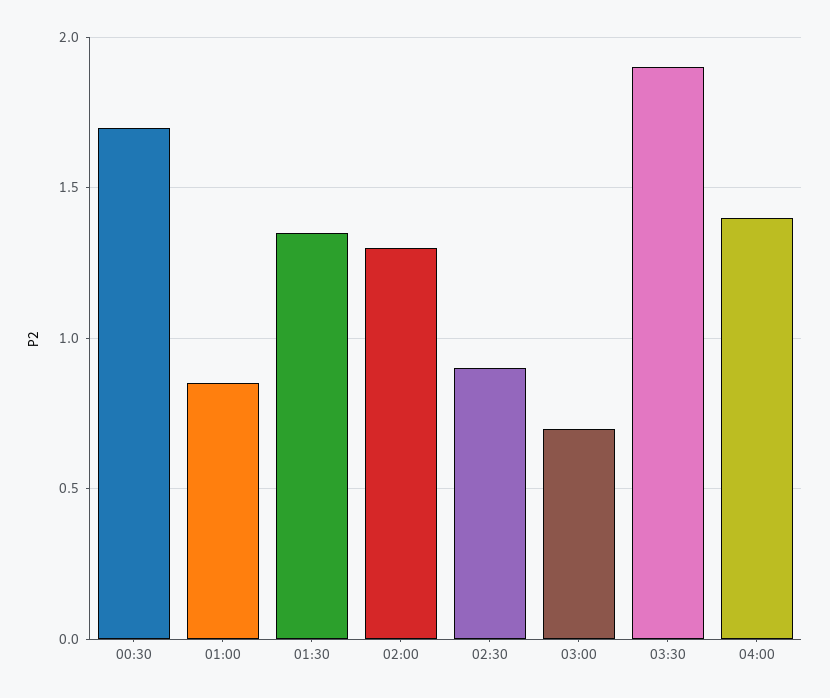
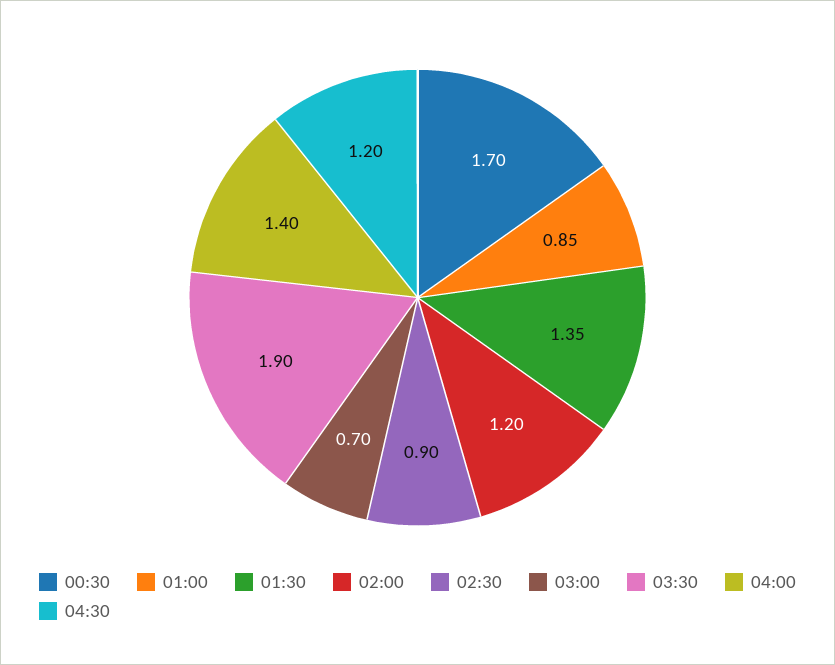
02:00: 1.3 -> 1.2
04:30: none -> 1.2

